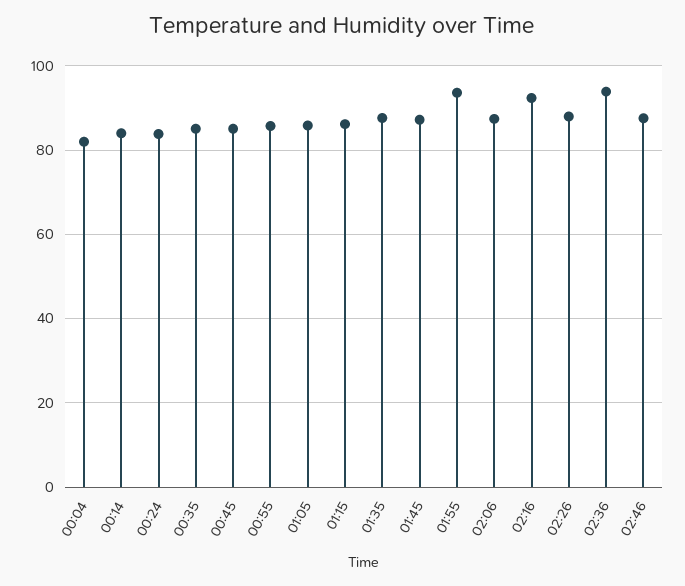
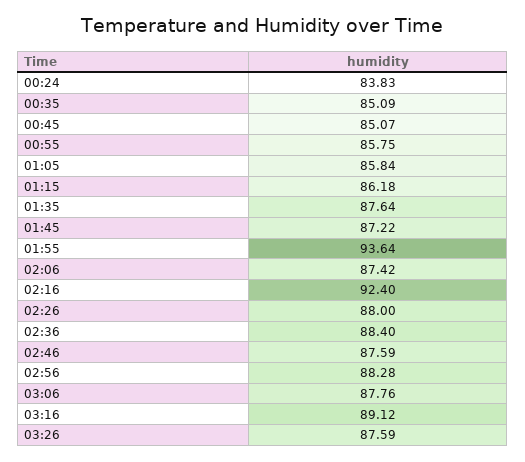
00:04: 82 -> none
00:14: 84 -> none
02:36: 94 -> 88.4
02:56: none -> 88.28
03:06: none -> 87.76
03:16: none -> 89.12
03:26: none -> 87.59

